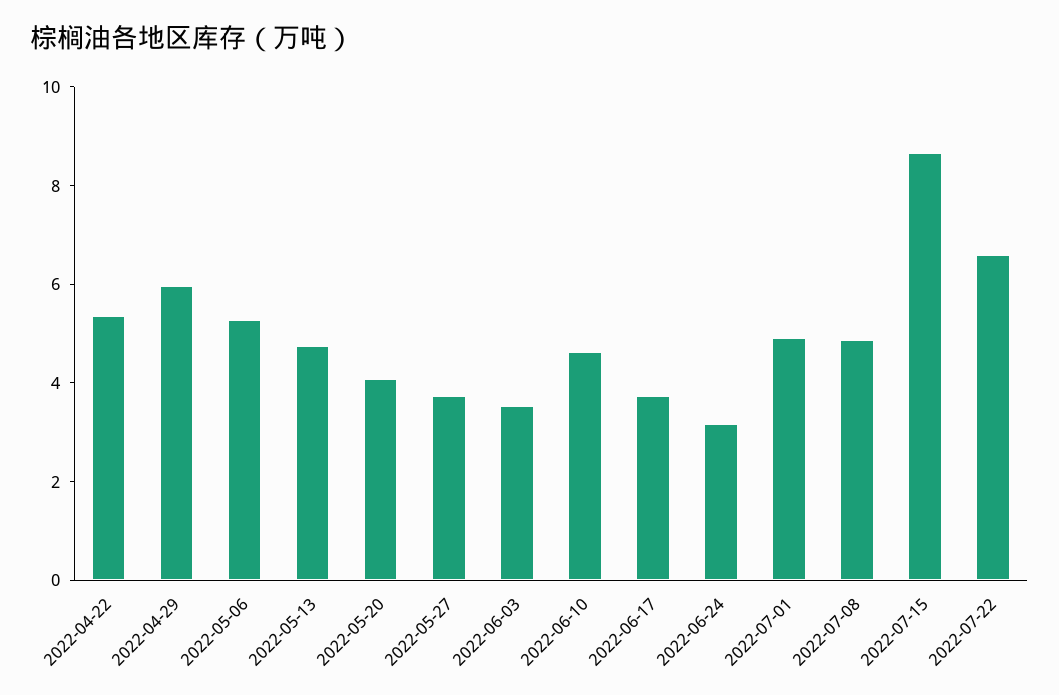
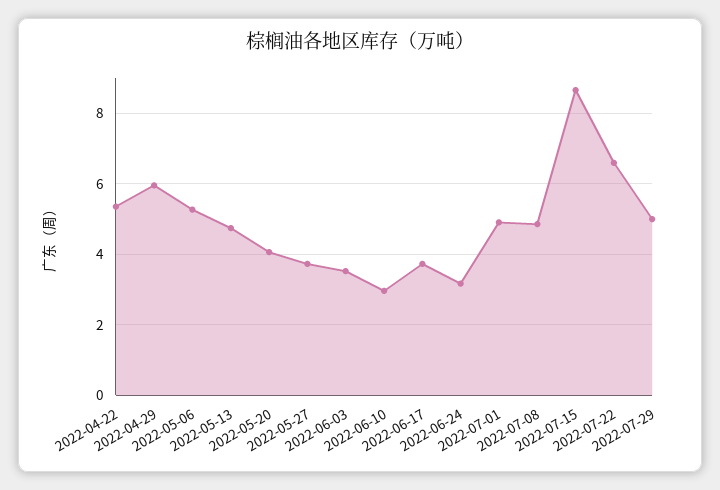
2022-06-10: 4.5 -> 3
2022-07-29: none -> 5

